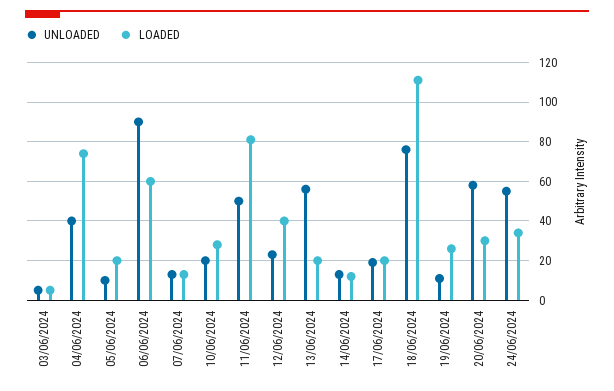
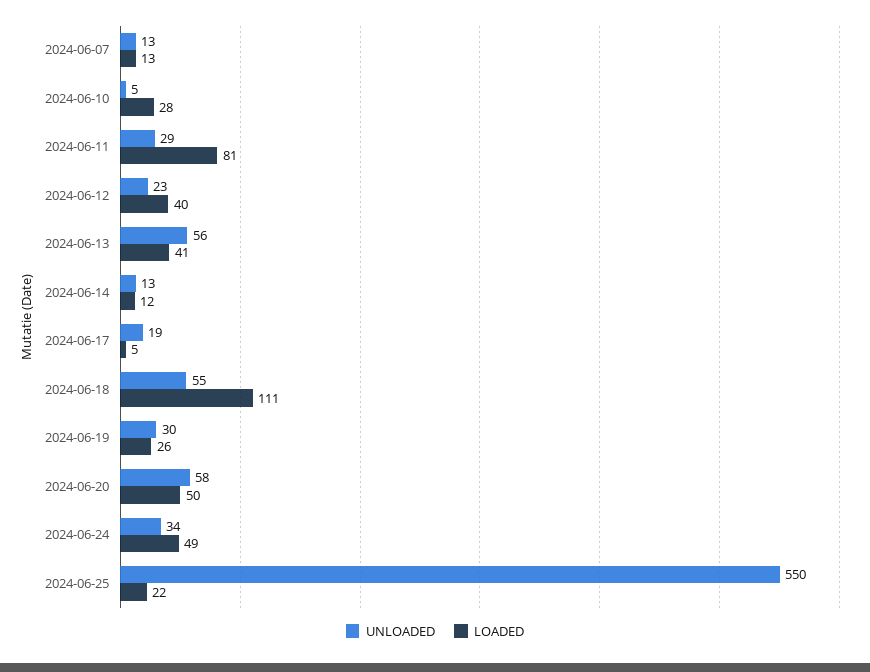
UNLOADED, 03/06/2024: 5 -> none
LOADED, 03/06/2024: 5 -> none
UNLOADED, 04/06/2024: 40 -> none
LOADED, 04/06/2024: 75 -> none
UNLOADED, 05/06/2024: 10 -> none
LOADED, 05/06/2024: 20 -> none
UNLOADED, 06/06/2024: 90 -> none
LOADED, 06/06/2024: 60 -> none
UNLOADED, 10/06/2024: 20 -> 5
UNLOADED, 11/06/2024: 50 -> 29
LOADED, 13/06/2024: 20 -> 41
LOADED, 17/06/2024: 20 -> 5
UNLOADED, 18/06/2024: 75 -> 55
UNLOADED, 19/06/2024: 10 -> 30
LOADED, 20/06/2024: 30 -> 50
UNLOADED, 24/06/2024: 55 -> 34
LOADED, 24/06/2024: 35 -> 49
UNLOADED, 2024-06-25: none -> 550
LOADED, 2024-06-25: none -> 22

